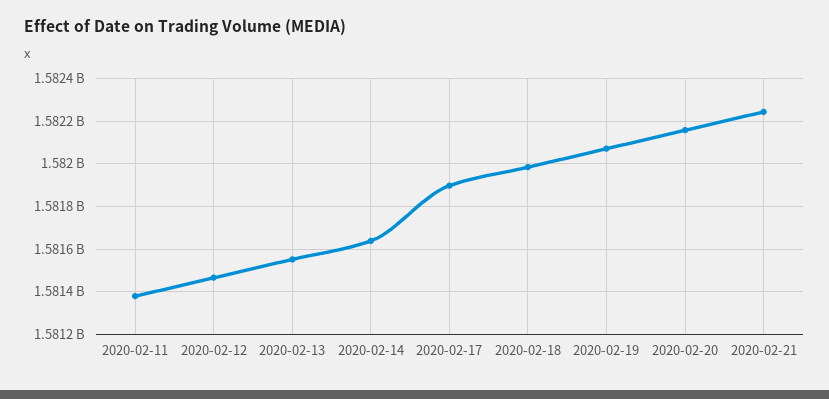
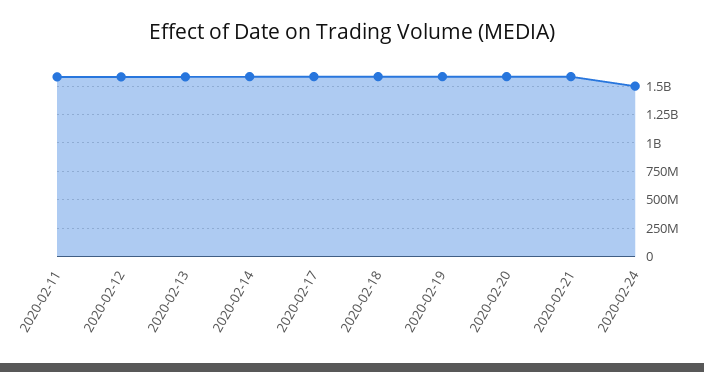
2020-02-24: none -> 1500000000

